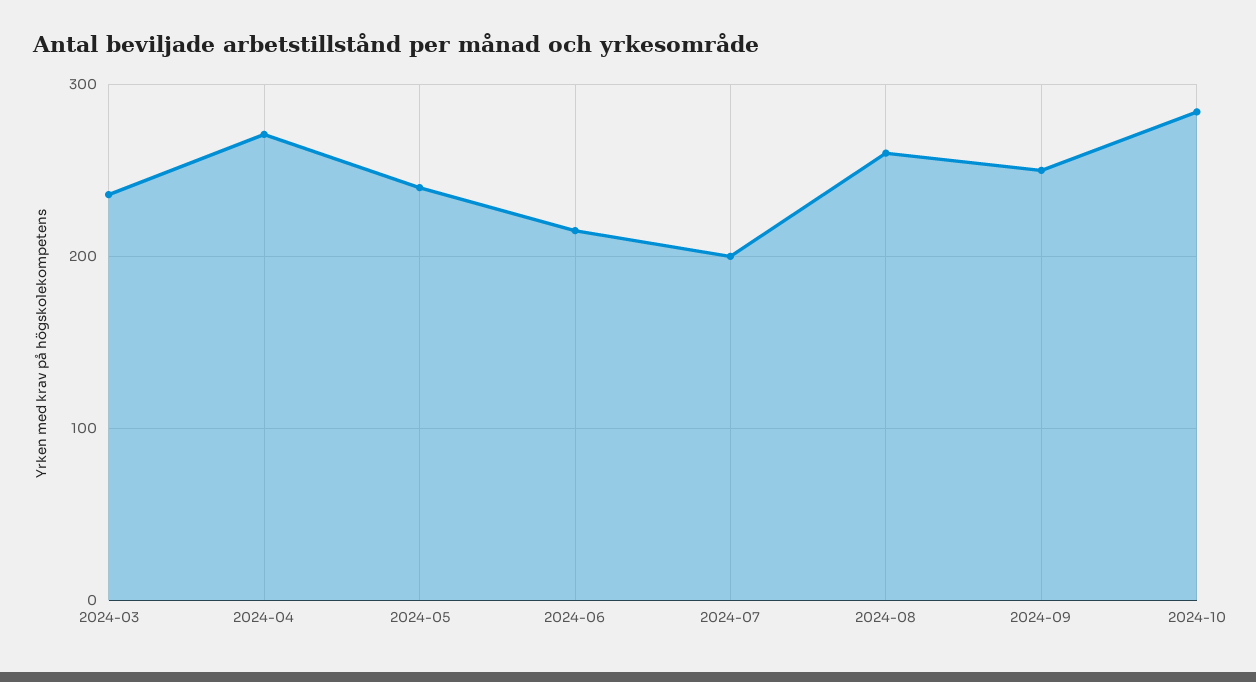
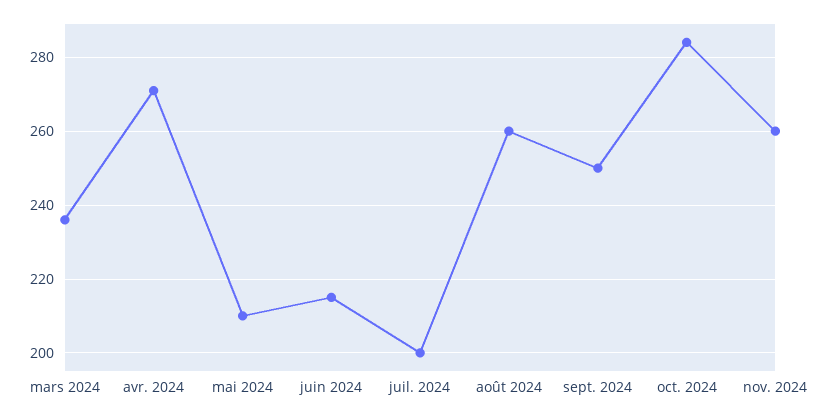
2024-05: 240 -> 210
nov. 2024: none -> 260

